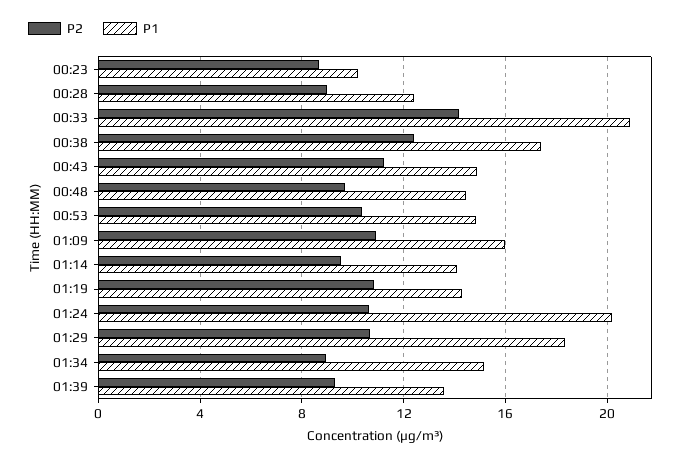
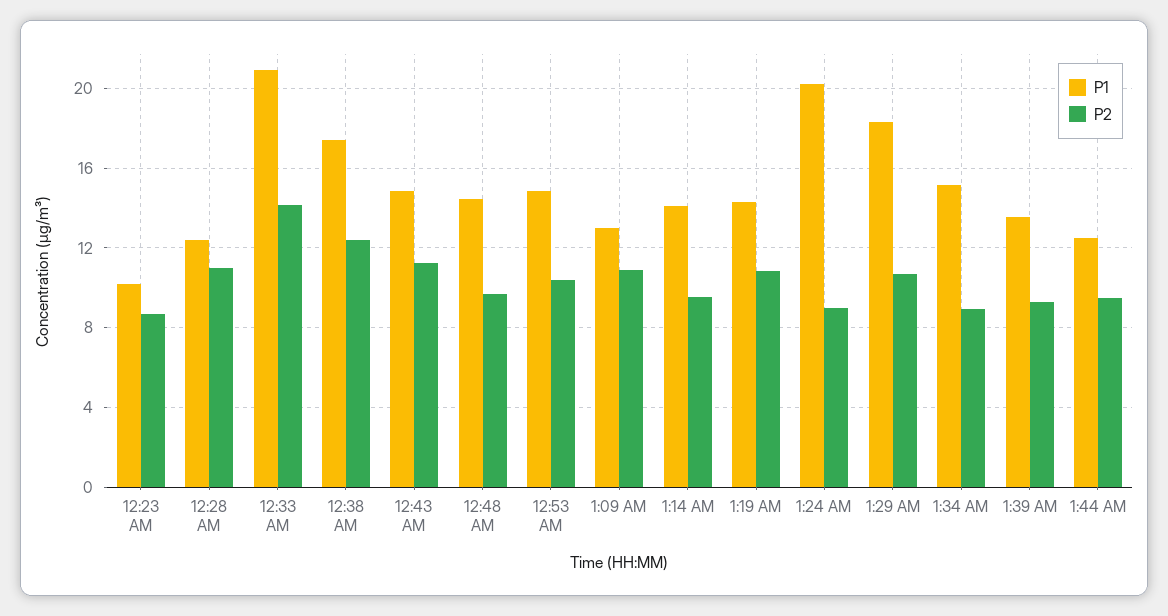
P2, 00:28: 9 -> 11
P1, 01:09: 16 -> 13
P2, 01:24: 10.5 -> 9
P1, 1:44 AM: none -> 12.5
P2, 1:44 AM: none -> 9.5

